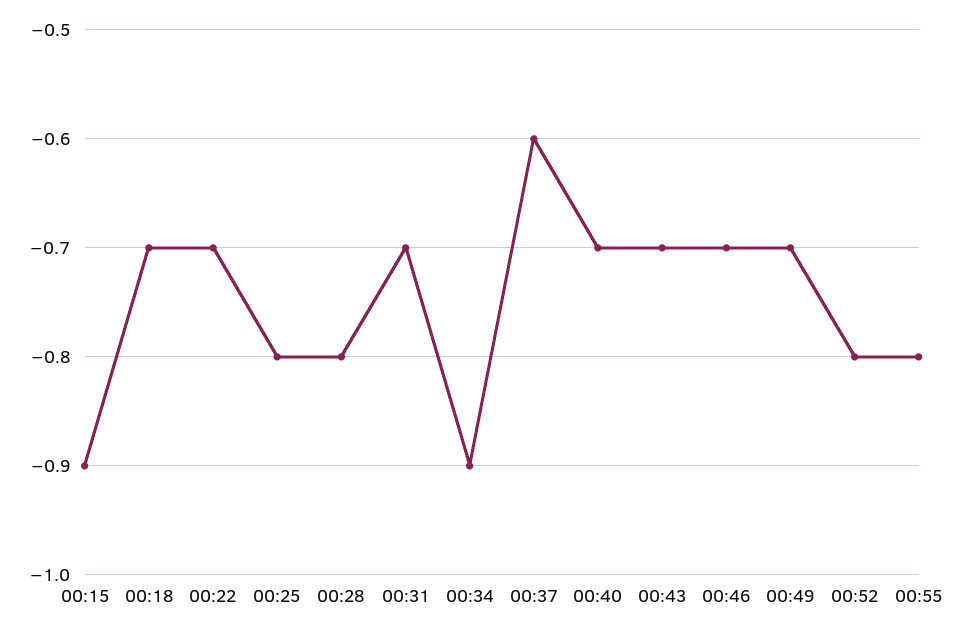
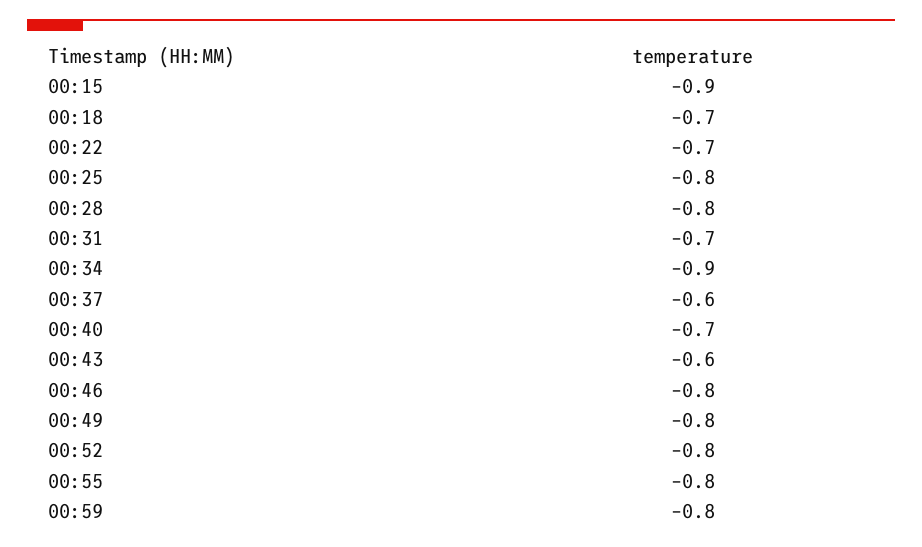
00:43: -0.7 -> -0.6
00:46: -0.7 -> -0.8
00:49: -0.7 -> -0.8
00:59: none -> -0.8

